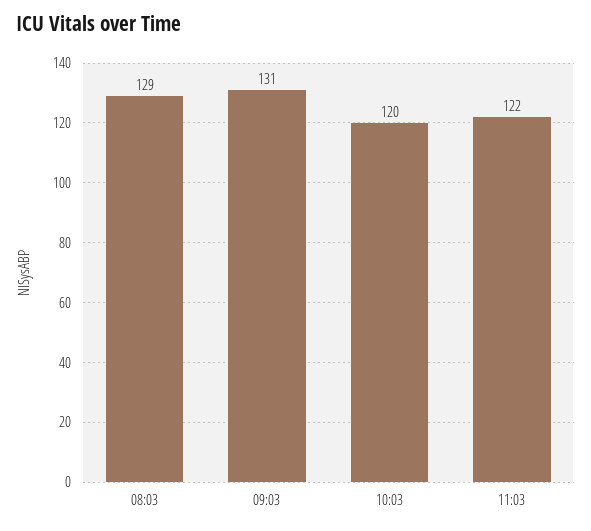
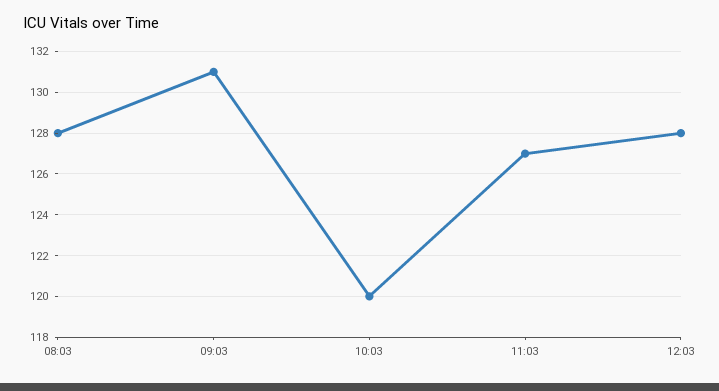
08:03: 129 -> 128
11:03: 122 -> 127
12:03: none -> 128

